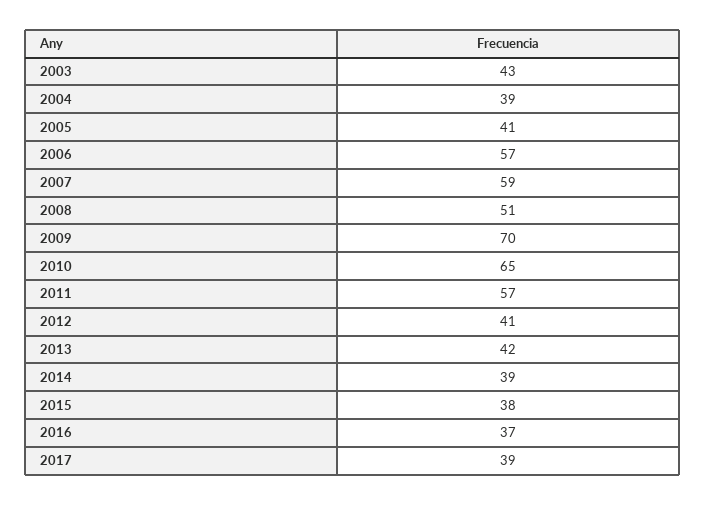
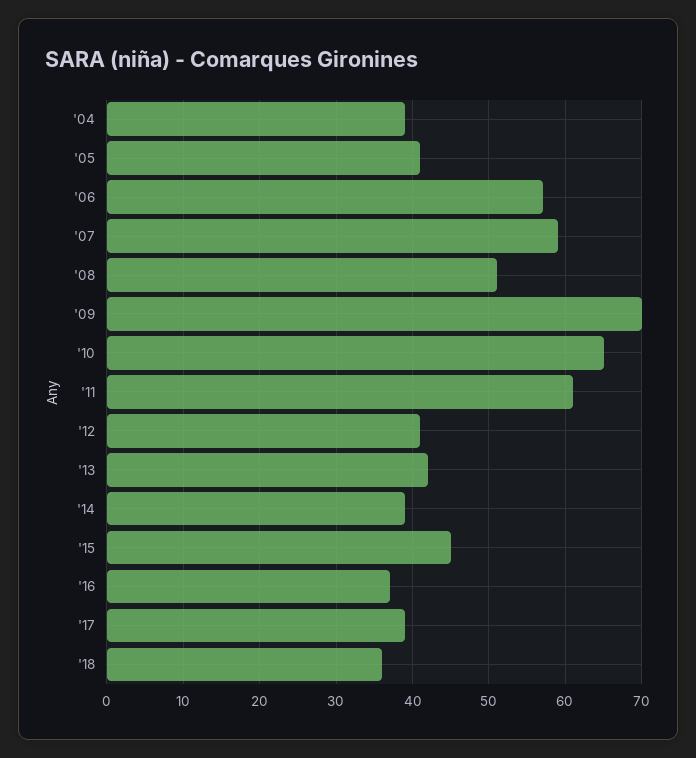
2003: 43 -> none
2011: 57 -> 61
2015: 38 -> 45
'18: none -> 36

